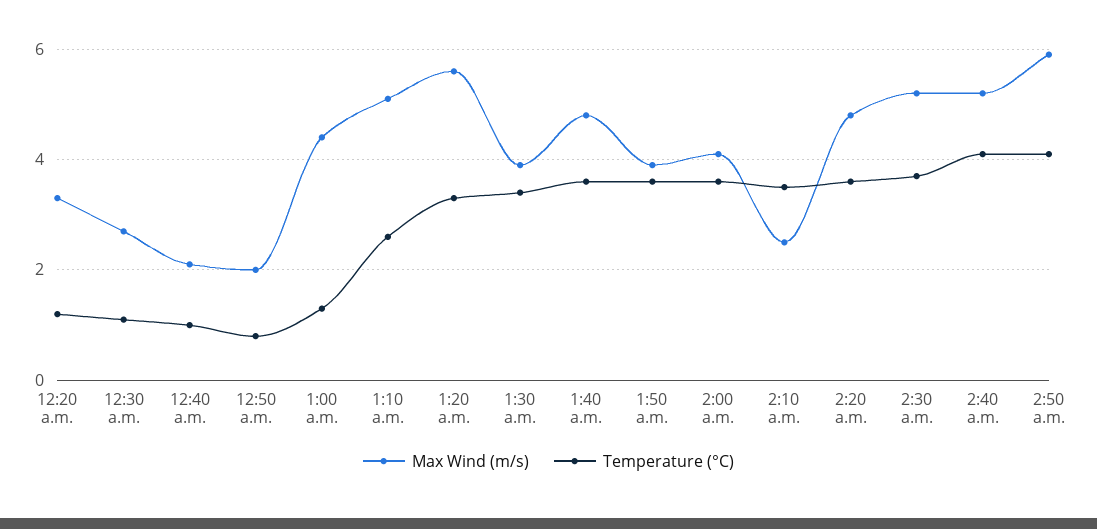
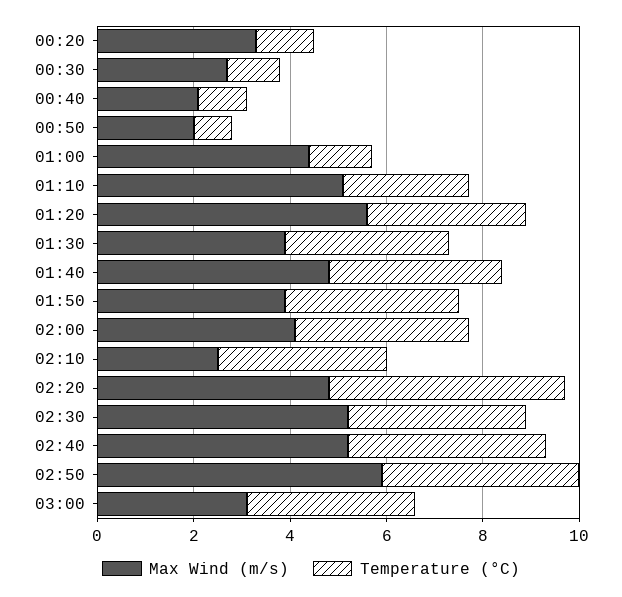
Temperature (°C), 2:20 a.m.: 3.5 -> 5
Max Wind (m/s), 03:00: none -> 3
Temperature (°C), 03:00: none -> 3.5

